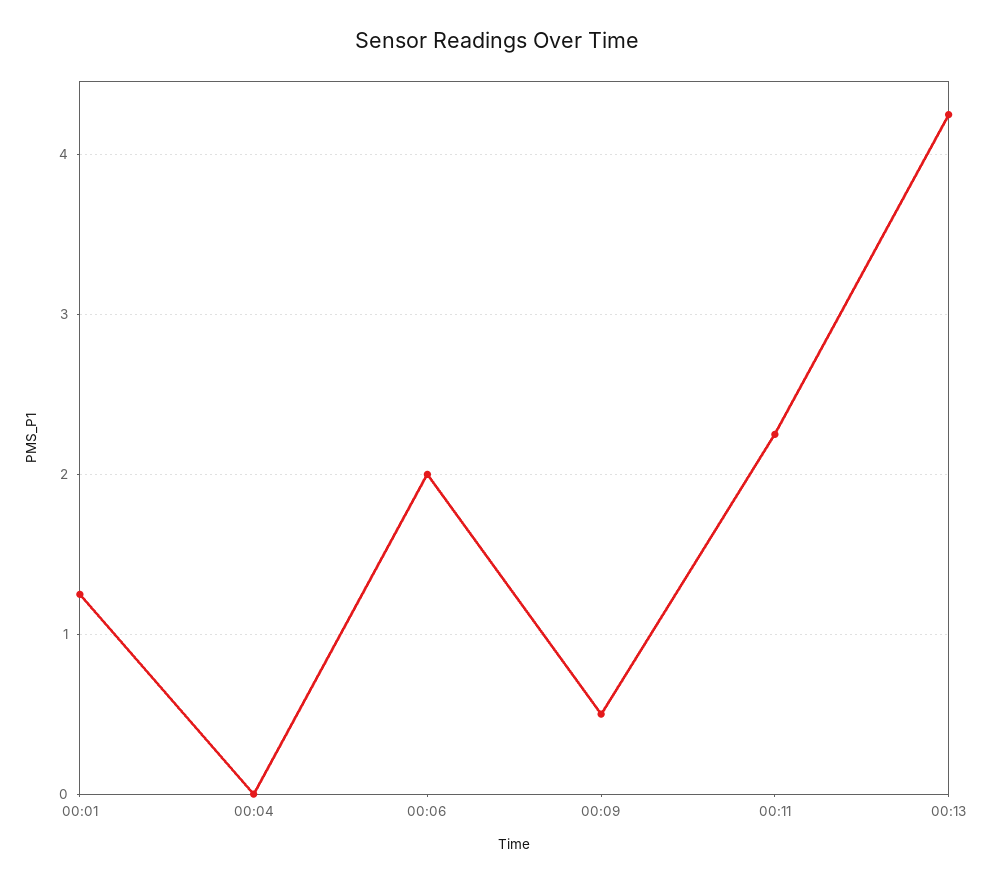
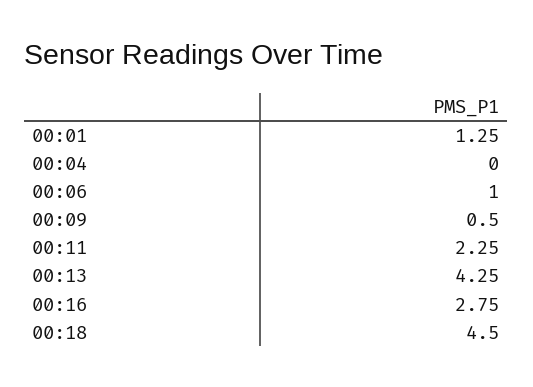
00:06: 2 -> 1
00:16: none -> 2.75
00:18: none -> 4.5

